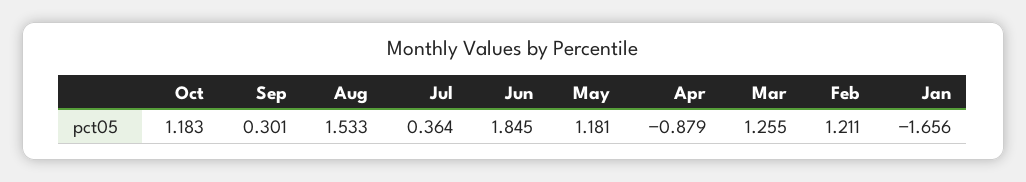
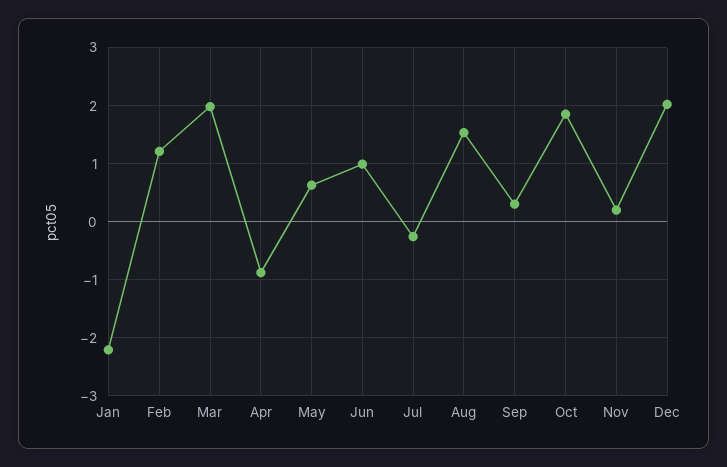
Oct: 1.183 -> 1.8
Jul: 0.364 -> -0.2
Jun: 1.845 -> 1
May: 1.181 -> 0.6
Mar: 1.255 -> 2
Jan: -1.656 -> -2.2
Nov: none -> 0.2
Dec: none -> 2

